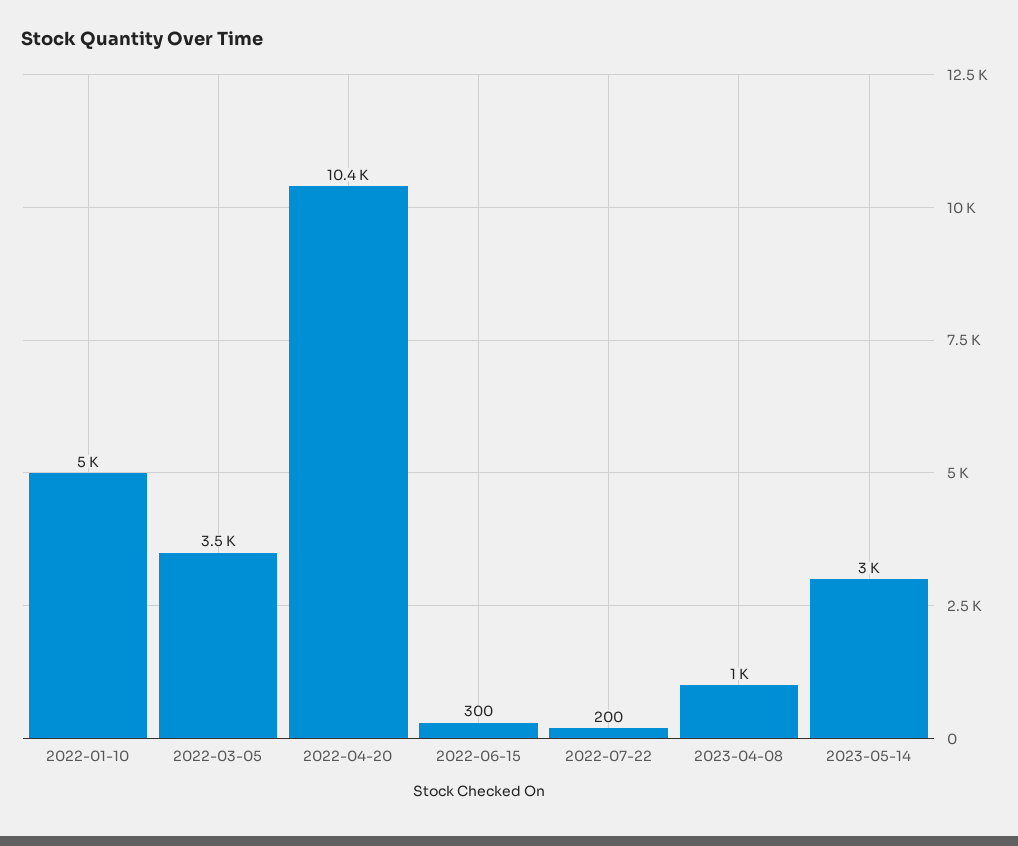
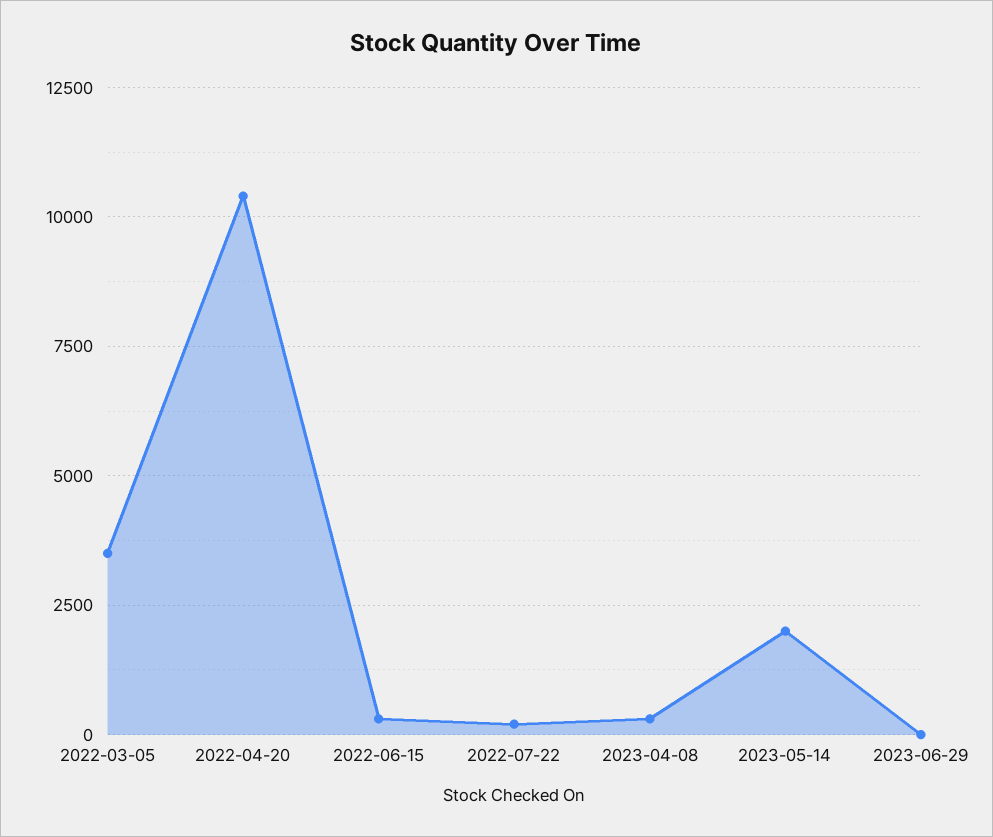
2022-01-10: 5000 -> none
2023-04-08: 1000 -> 250
2023-05-14: 3000 -> 2000
2023-06-29: none -> 0

